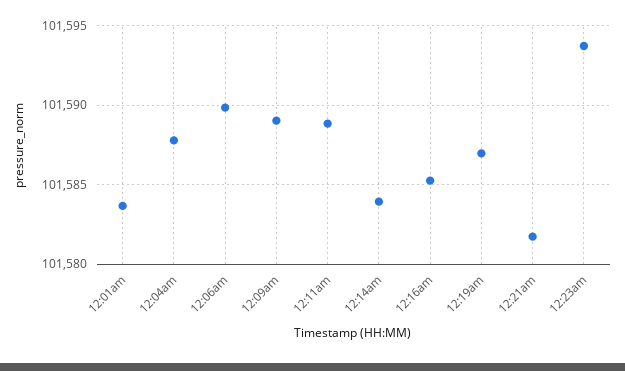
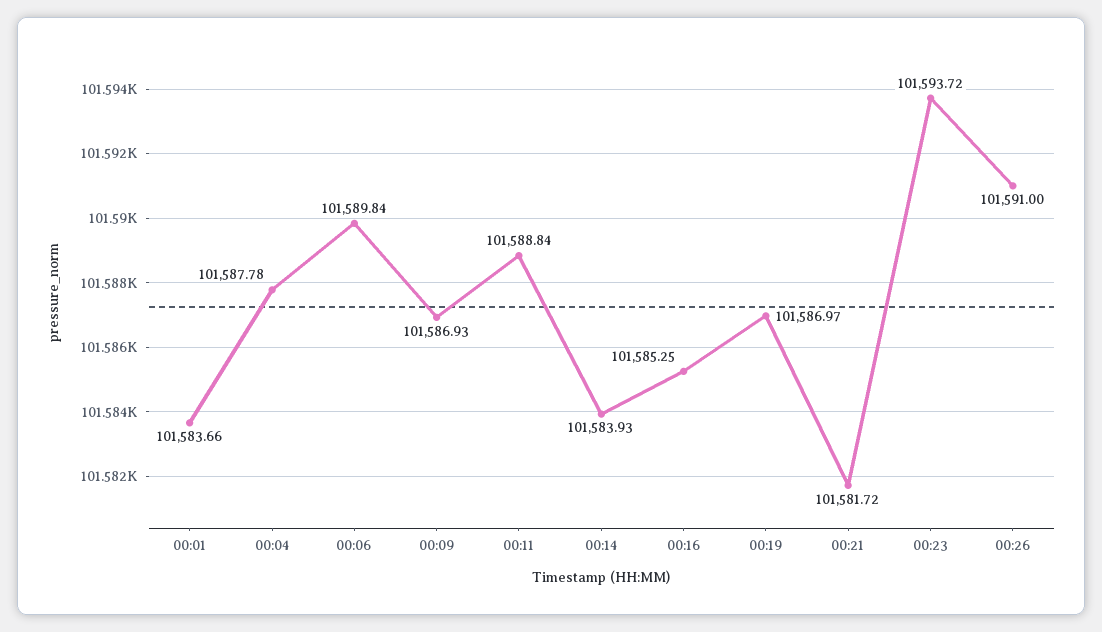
12:09am: 101589 -> 101586.93
00:26: none -> 101591

